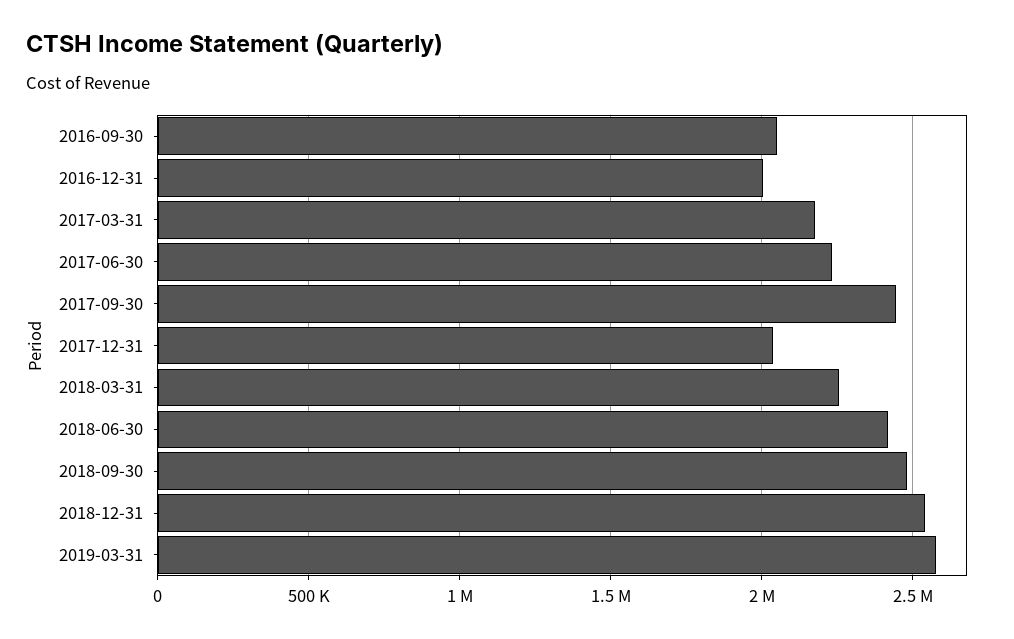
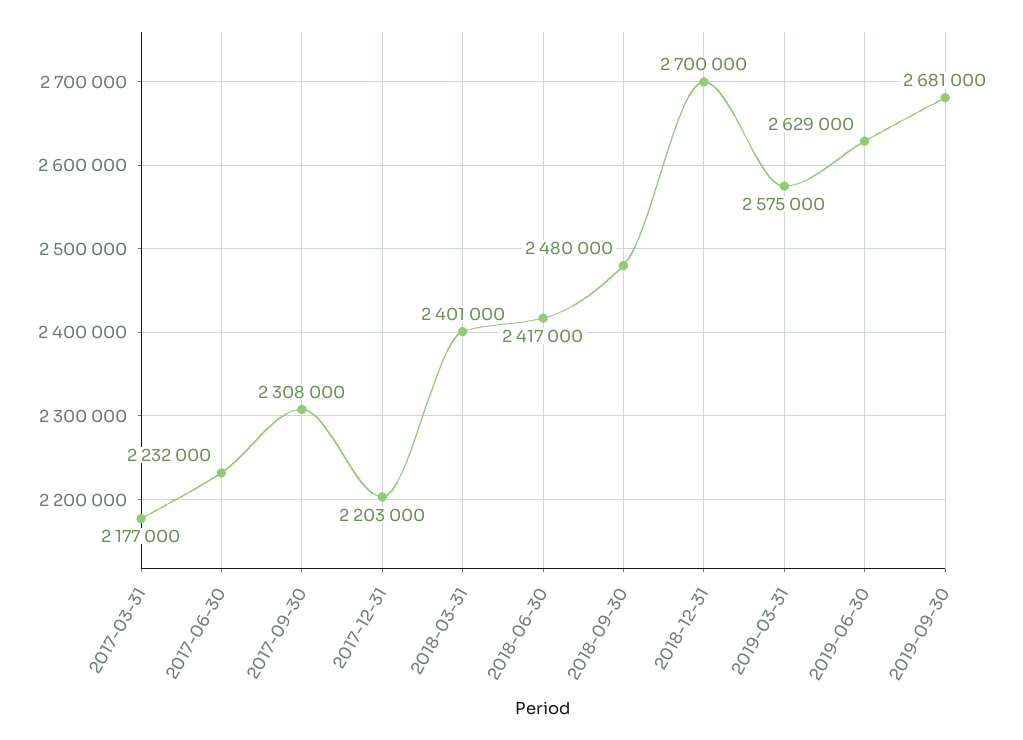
2016-09-30: 2050000 -> none
2016-12-31: 2000000 -> none
2017-09-30: 2450000 -> 2308000
2017-12-31: 2050000 -> 2203000
2018-03-31: 2250000 -> 2401000
2018-12-31: 2550000 -> 2700000
2019-06-30: none -> 2629000
2019-09-30: none -> 2681000

